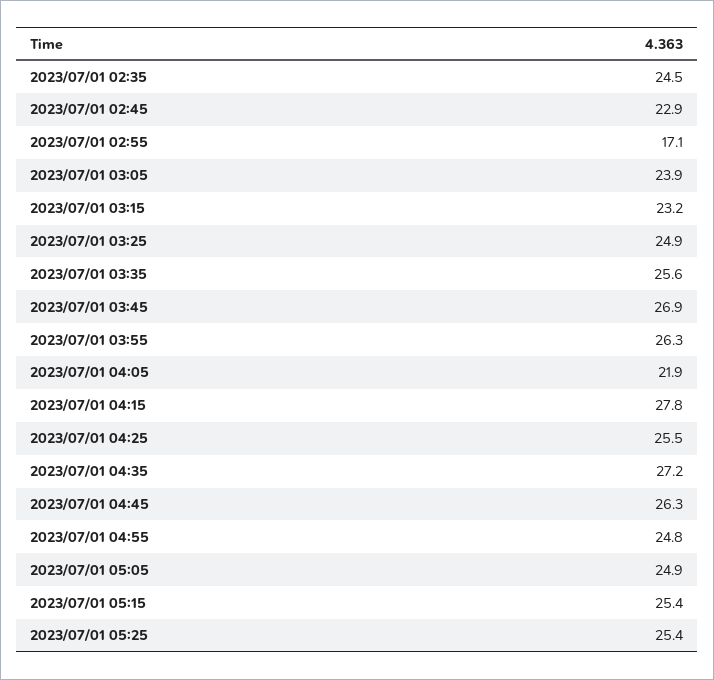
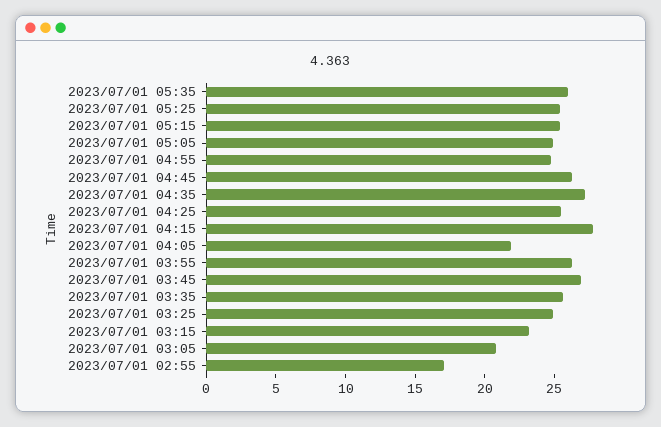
2023/07/01 02:35: 24.5 -> none
2023/07/01 02:45: 22.9 -> none
2023/07/01 03:05: 23.9 -> 21
2023/07/01 05:35: none -> 26

